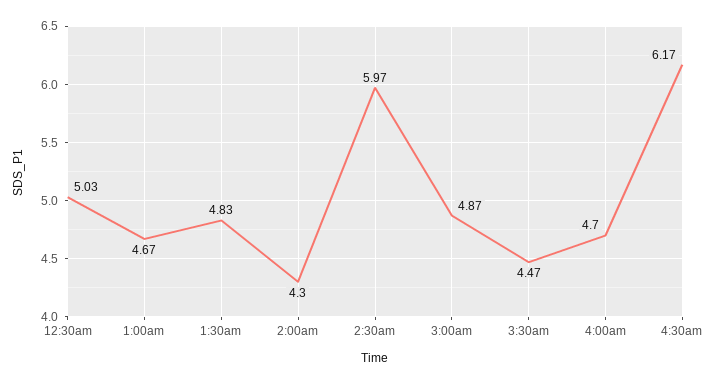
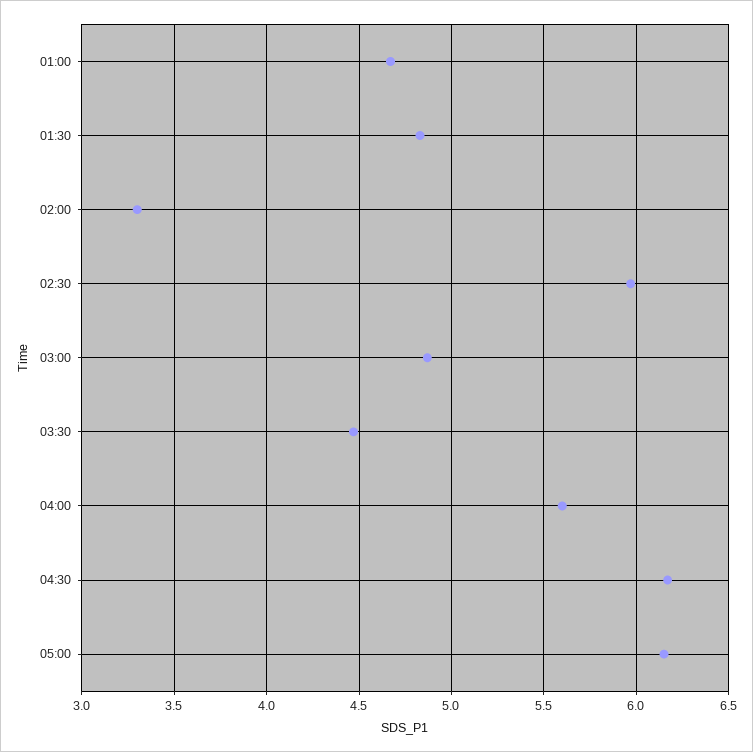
12:30am: 5.03 -> none
2:00am: 4.3 -> 3.3
4:00am: 4.7 -> 5.6
05:00: none -> 6.15

